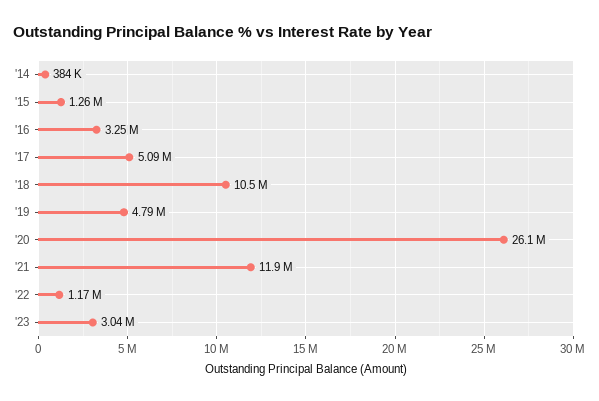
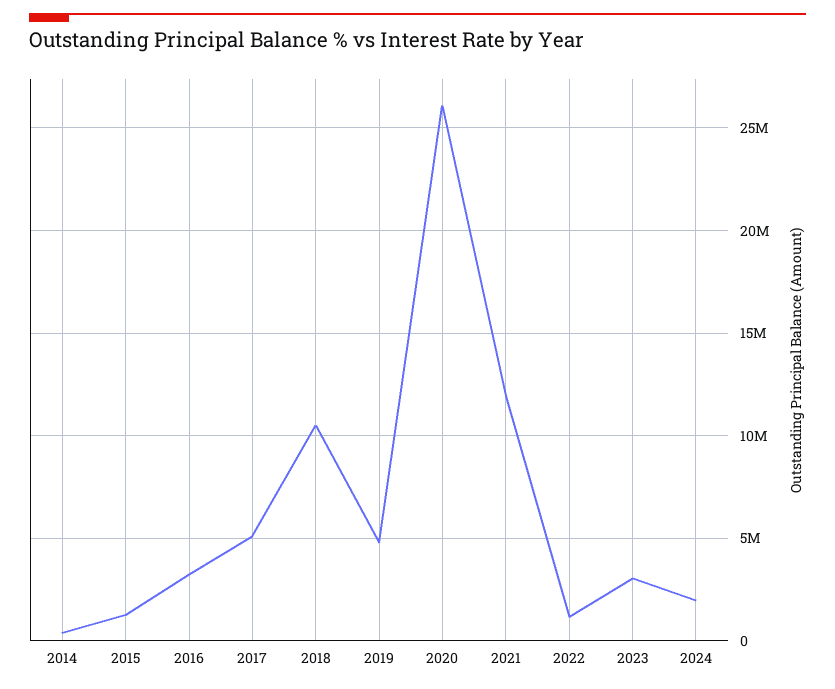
2024: none -> 2000000

